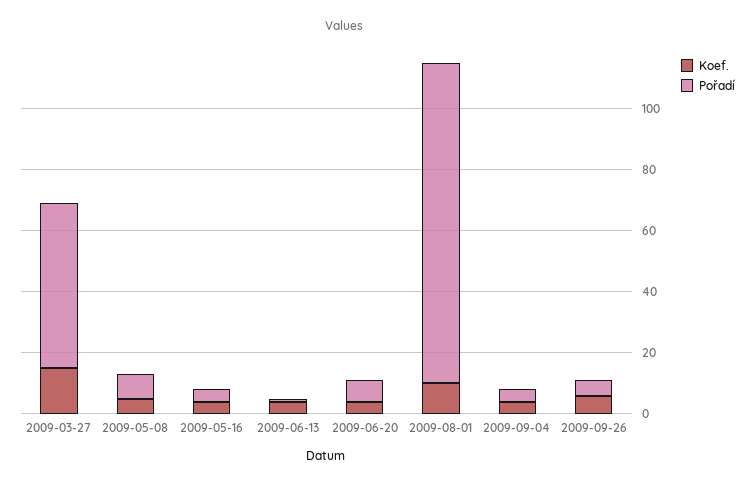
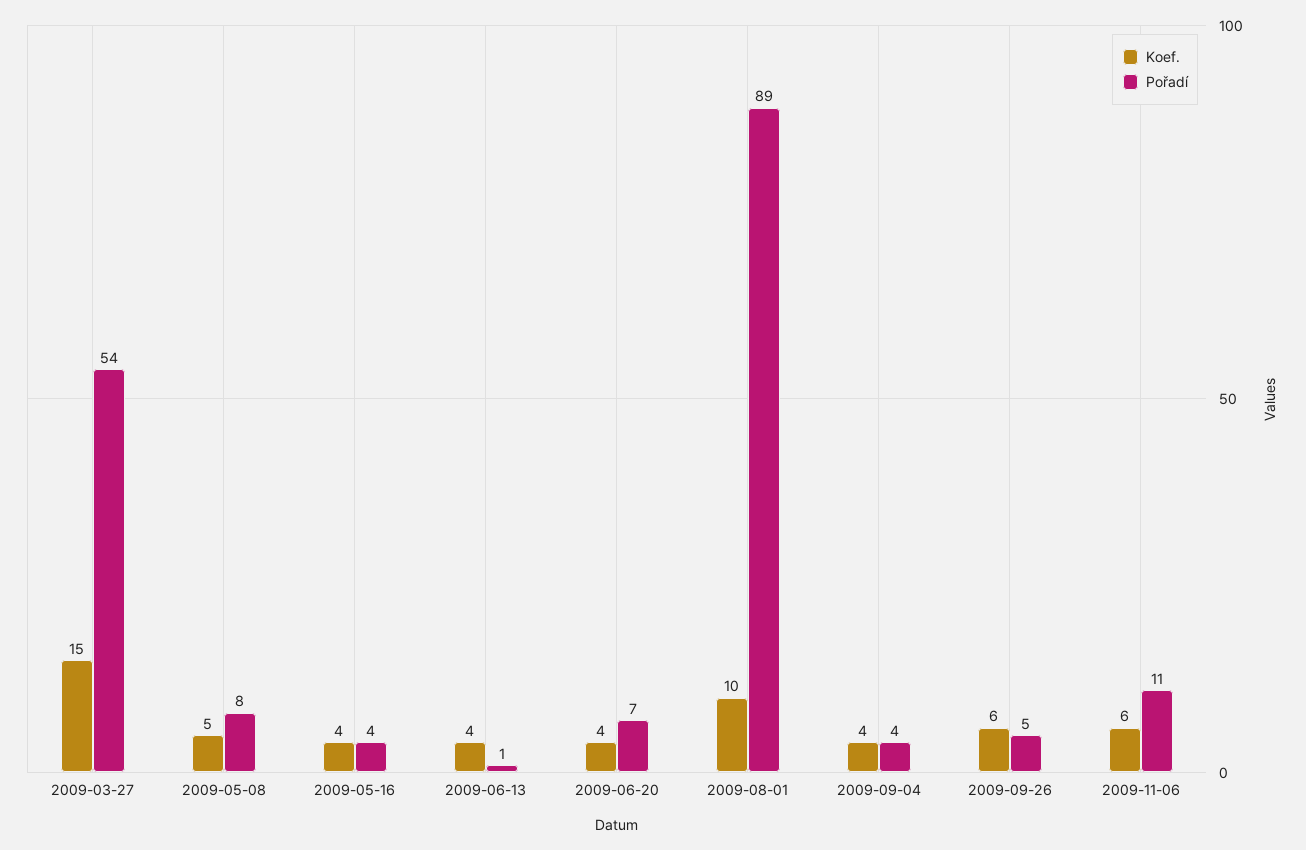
Pořadí, 2009-08-01: 105 -> 89
Koef., 2009-11-06: none -> 6
Pořadí, 2009-11-06: none -> 11

